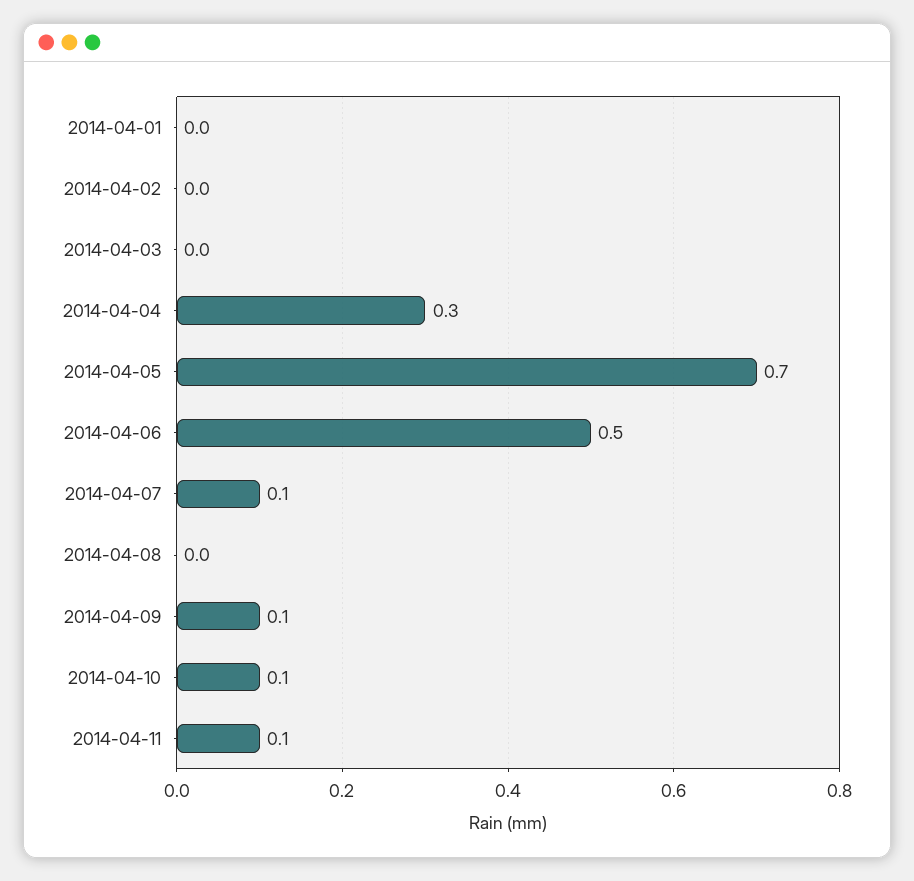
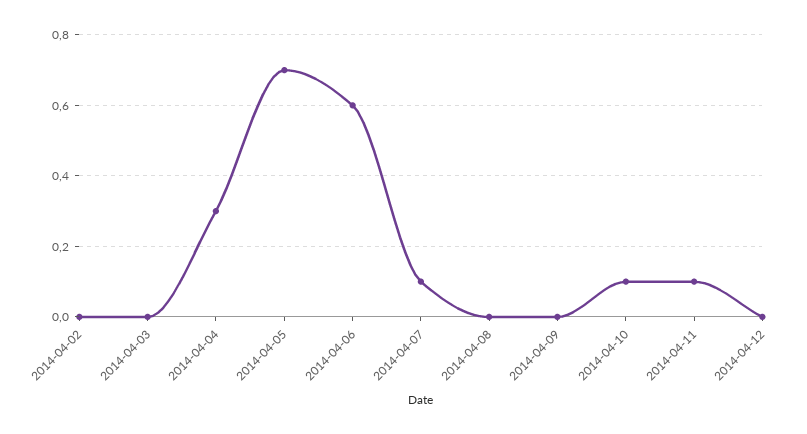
2014-04-01: 0 -> none
2014-04-06: 0.5 -> 0.6
2014-04-09: 0.1 -> 0
2014-04-12: none -> 0

